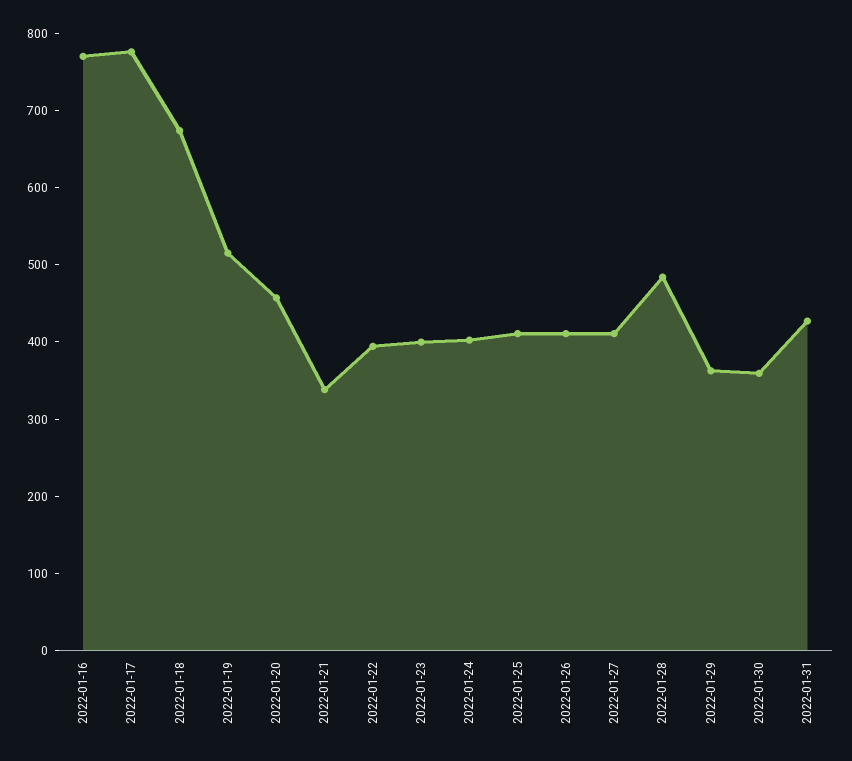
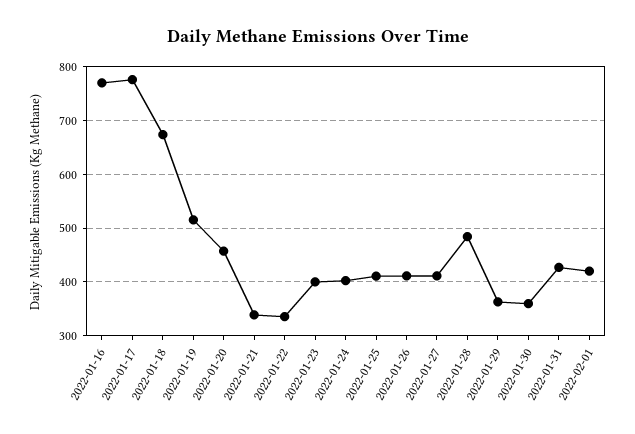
2022-01-22: 400 -> 340
2022-02-01: none -> 420

